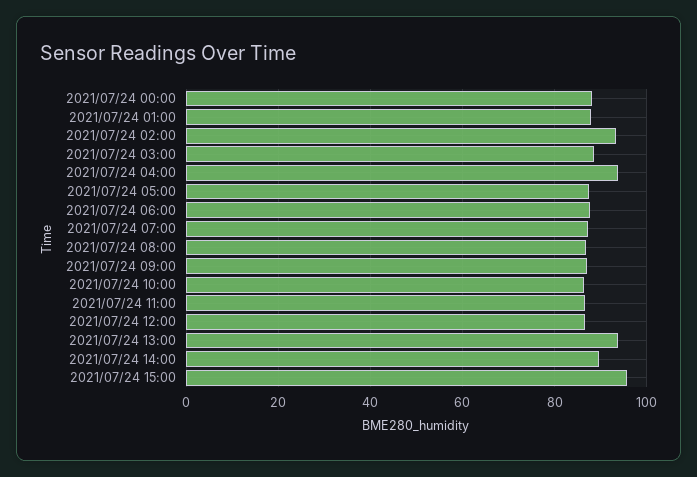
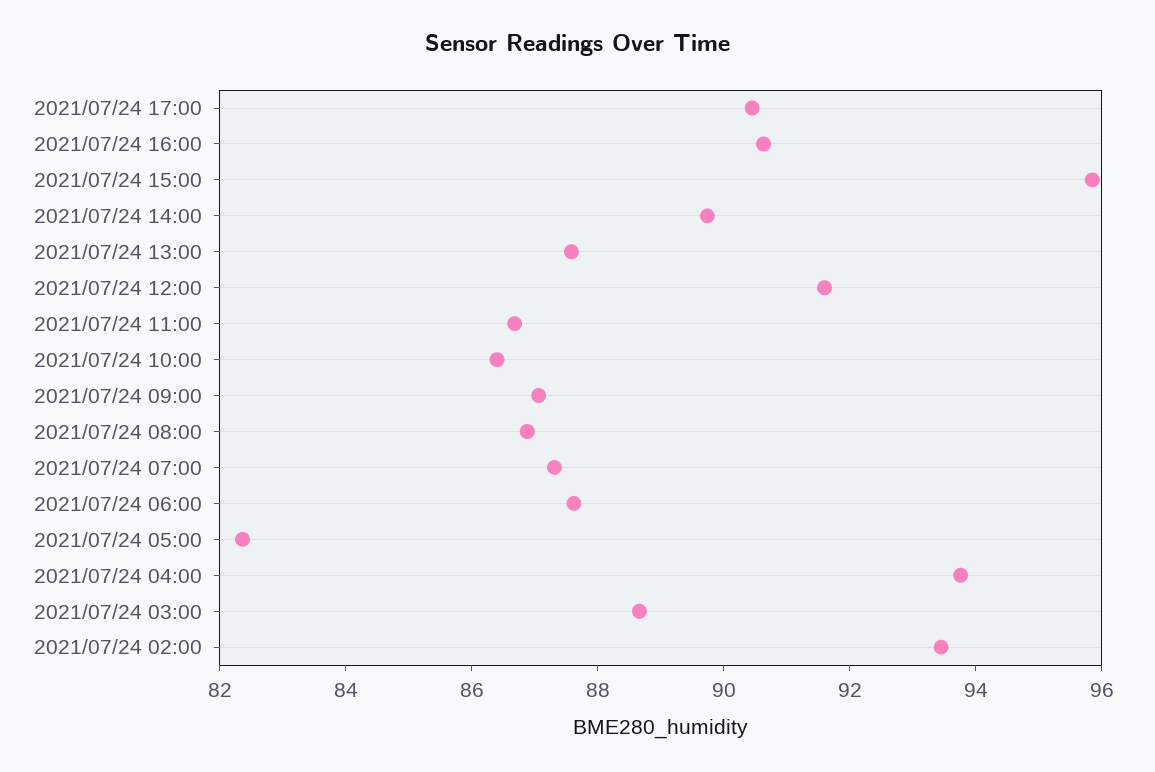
2021/07/24 00:00: 88 -> none
2021/07/24 01:00: 88 -> none
2021/07/24 05:00: 88 -> 82.5
2021/07/24 12:00: 86 -> 91.5
2021/07/24 13:00: 94 -> 87.5
2021/07/24 17:00: none -> 90.5
2021/07/24 16:00: none -> 90.5

